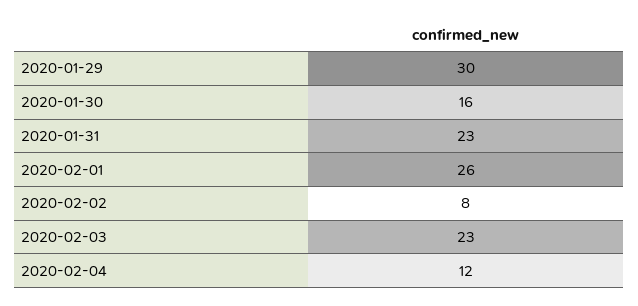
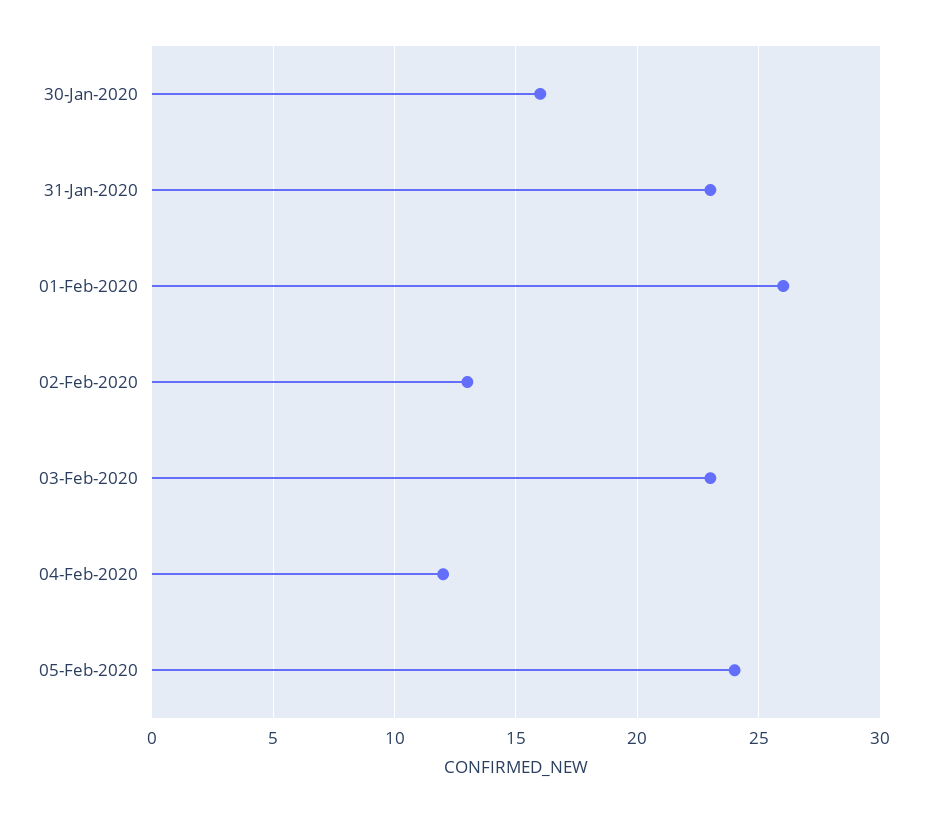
2020-01-29: 30 -> none
2020-02-02: 8 -> 13
05-Feb-2020: none -> 24

